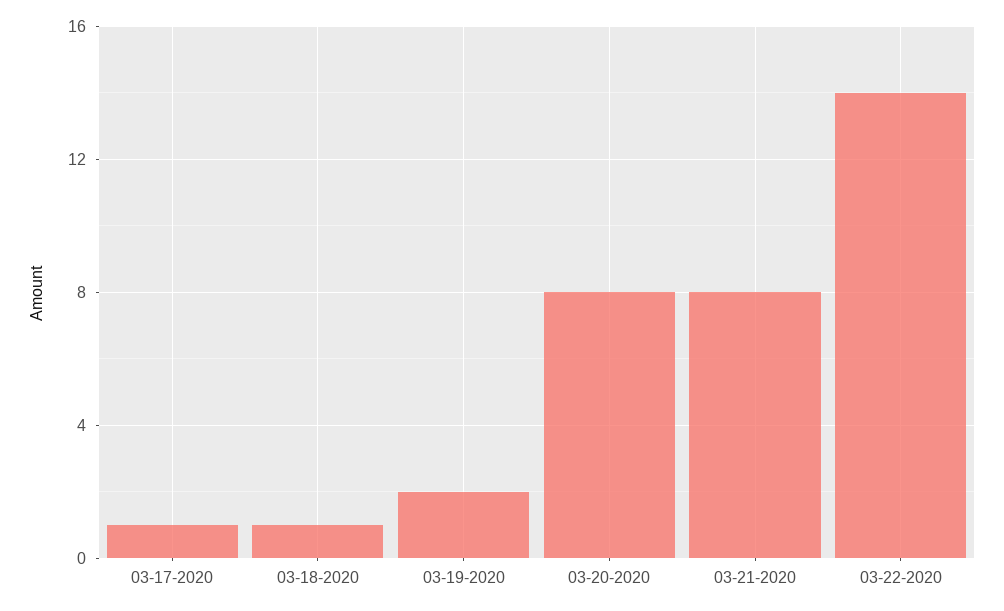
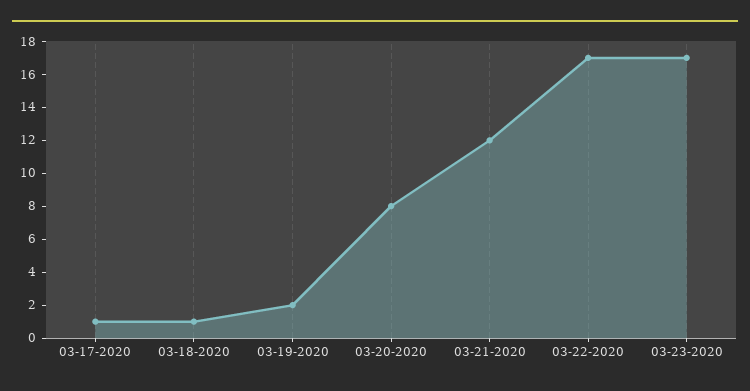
03-21-2020: 8 -> 12
03-22-2020: 14 -> 17
03-23-2020: none -> 17

